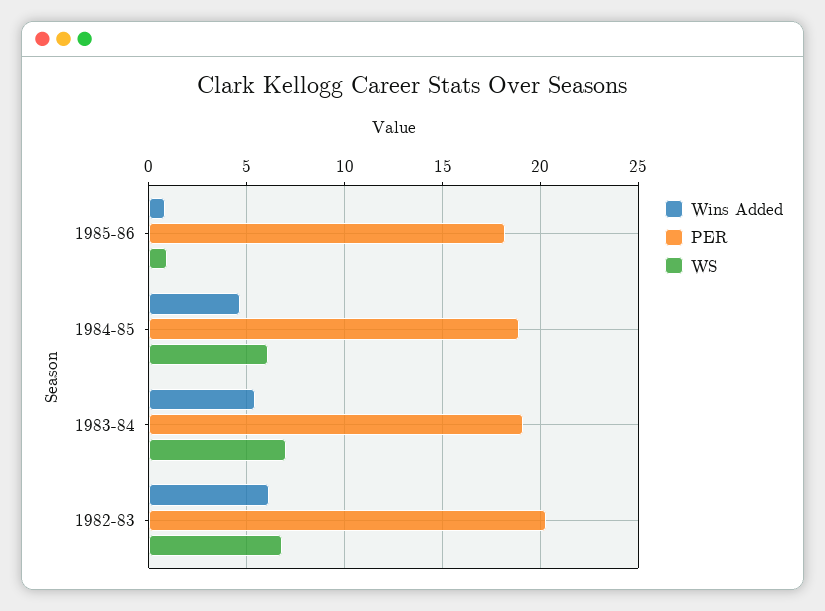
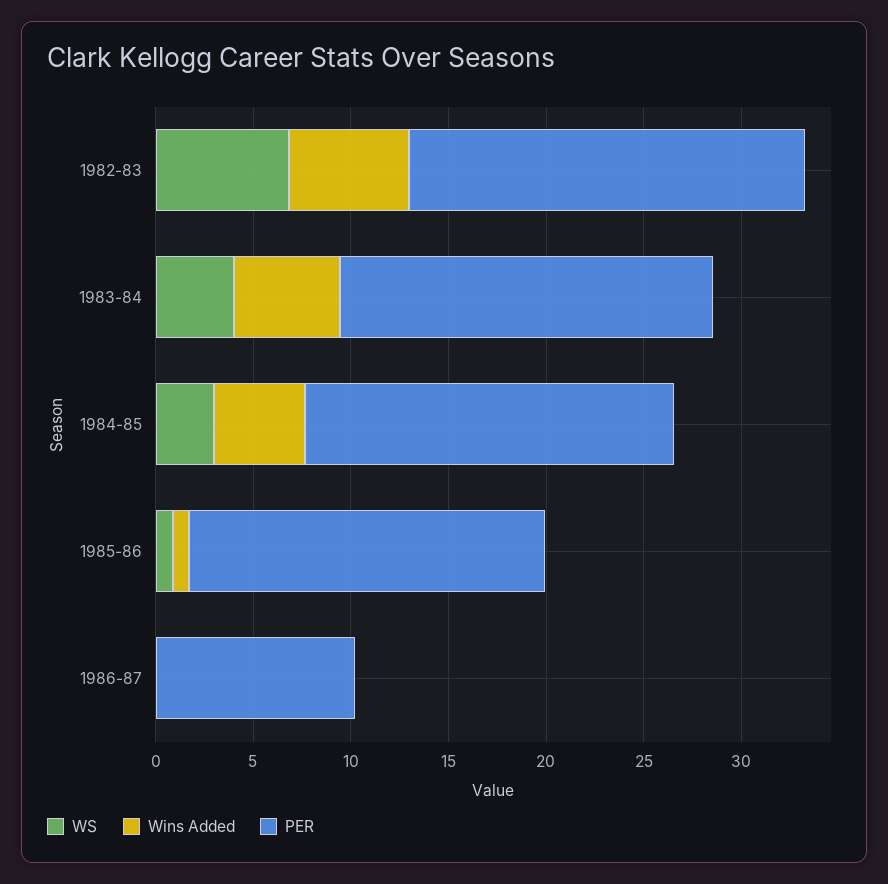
WS, 1984-85: 6 -> 3
WS, 1983-84: 7 -> 4
WS, 1986-87: none -> 0
Wins Added, 1986-87: none -> 0
PER, 1986-87: none -> 10

